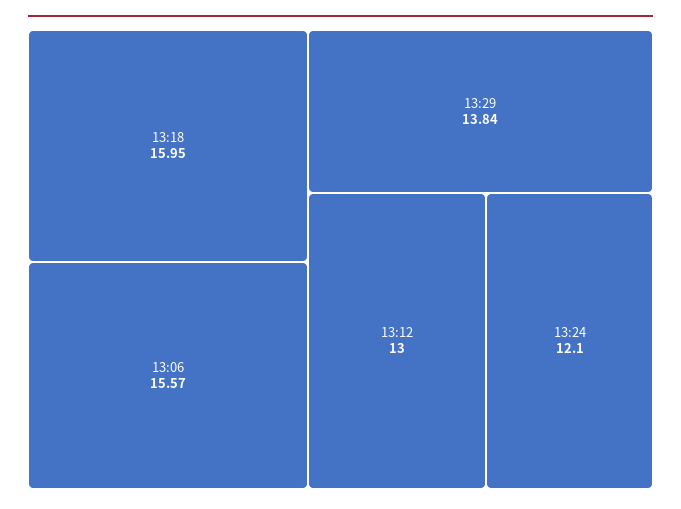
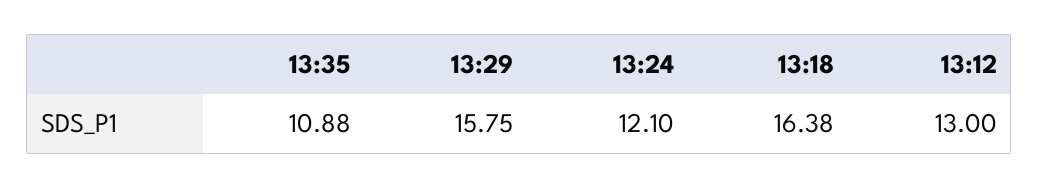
13:18: 15.95 -> 16.38
13:06: 15.57 -> none
13:29: 13.84 -> 15.75
13:35: none -> 10.88

